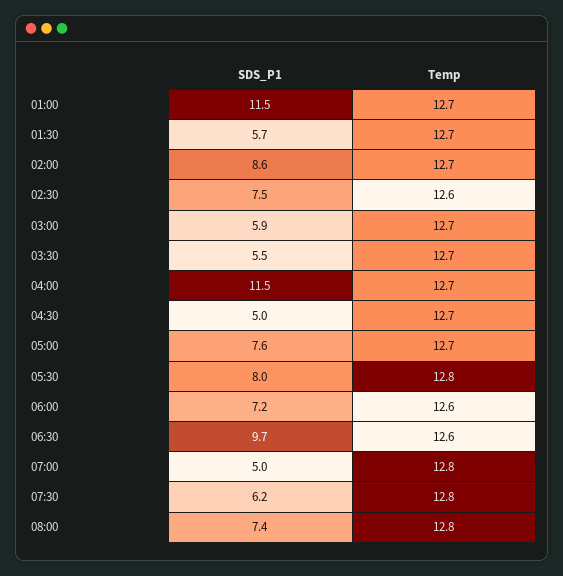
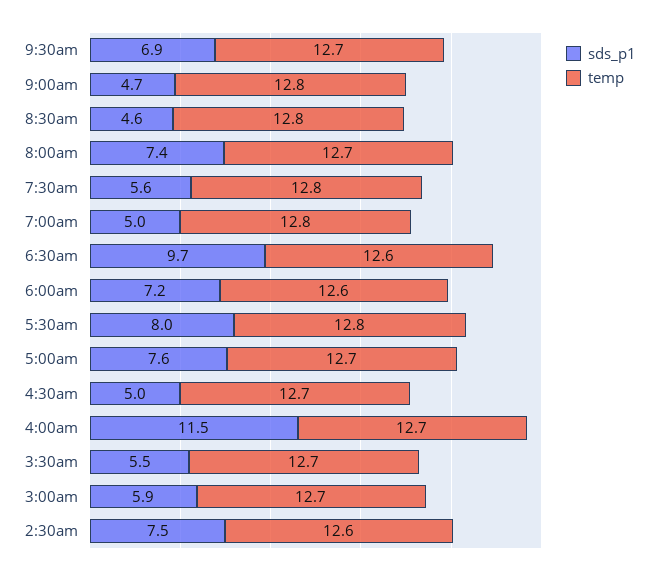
SDS_P1, 01:00: 11.5 -> none
Temp, 01:00: 12.7 -> none
SDS_P1, 01:30: 5.7 -> none
Temp, 01:30: 12.7 -> none
SDS_P1, 02:00: 8.6 -> none
Temp, 02:00: 12.7 -> none
SDS_P1, 07:30: 6.2 -> 5.6
Temp, 08:00: 12.8 -> 12.7
SDS_P1, 9:30am: none -> 6.9
Temp, 9:30am: none -> 12.7
SDS_P1, 9:00am: none -> 4.7
Temp, 9:00am: none -> 12.8
SDS_P1, 8:30am: none -> 4.6
Temp, 8:30am: none -> 12.8

